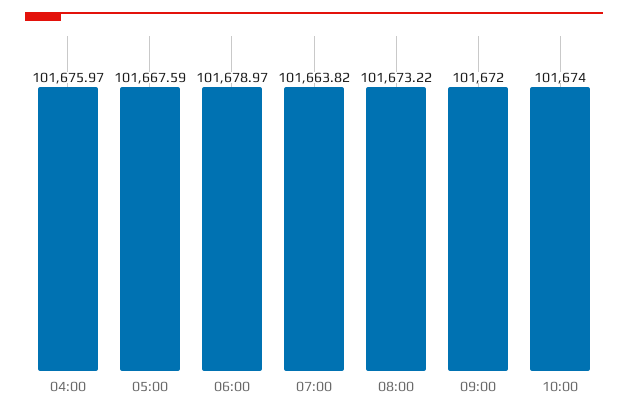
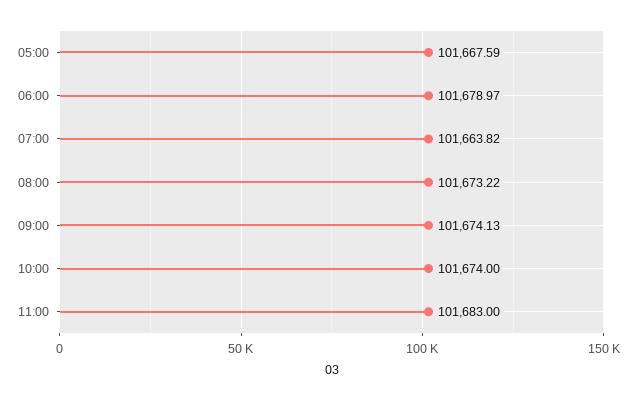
04:00: 101675.97 -> none
09:00: 101672 -> 101674.13
11:00: none -> 101683

